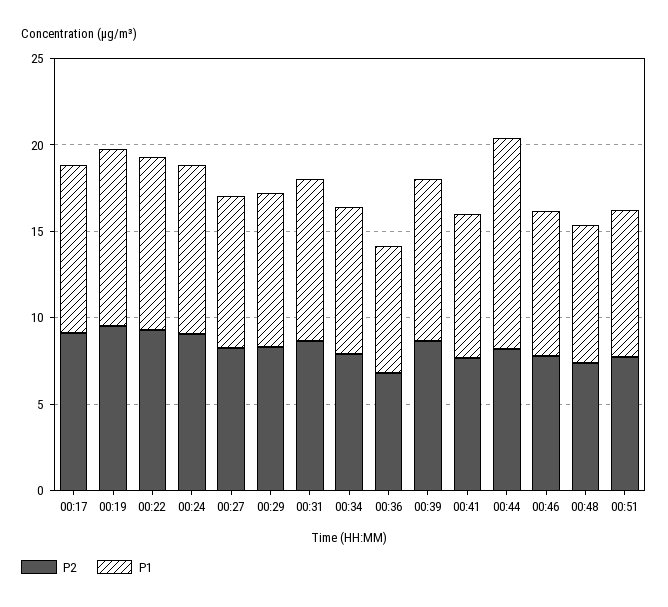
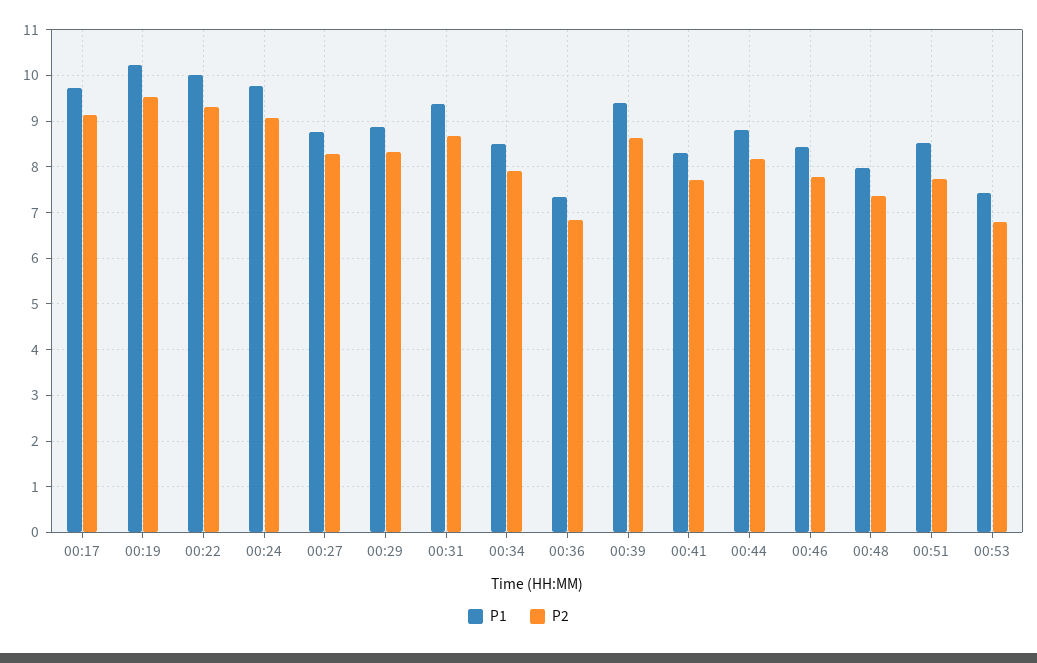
P1, 00:44: 12 -> 8.8
P1, 00:53: none -> 7.4
P2, 00:53: none -> 6.8

